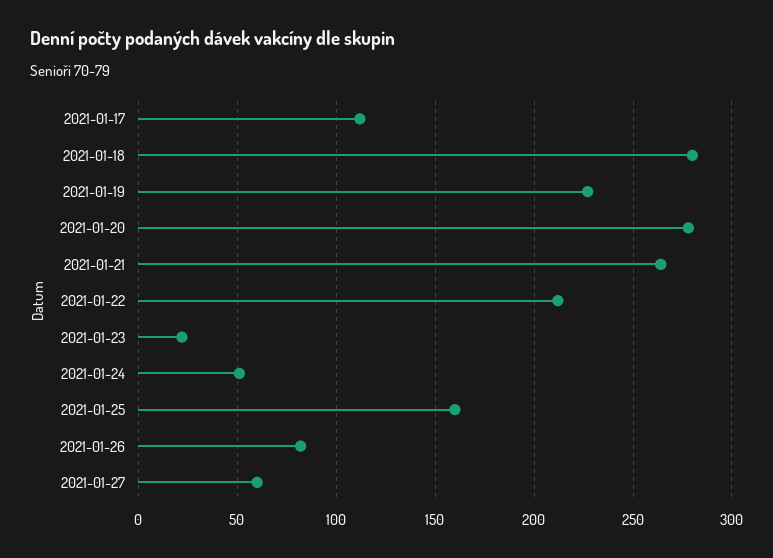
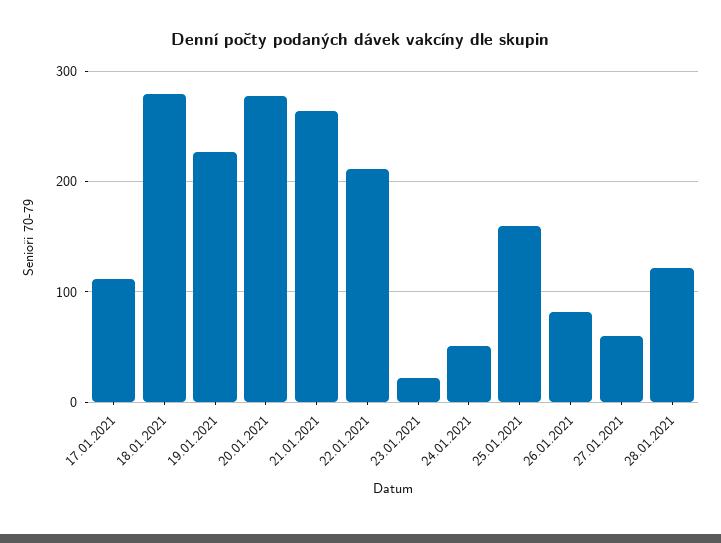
28.01.2021: none -> 120

